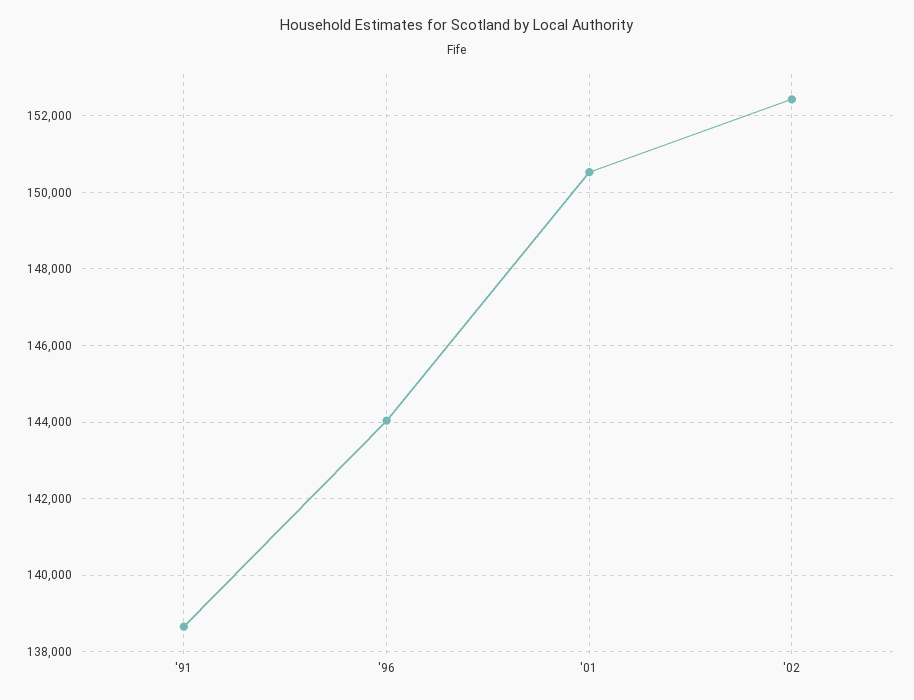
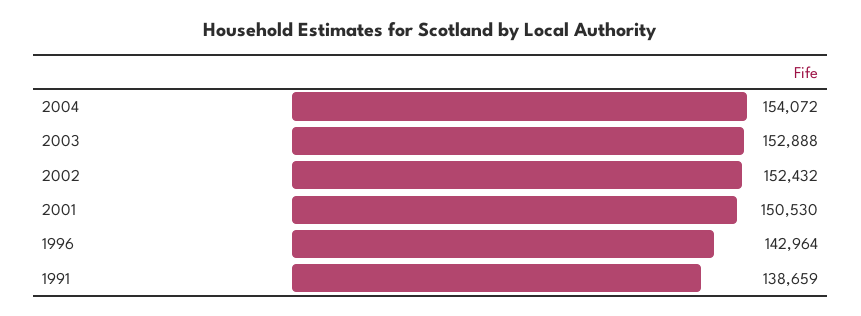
'96: 144000 -> 142964
2004: none -> 154072
2003: none -> 152888

